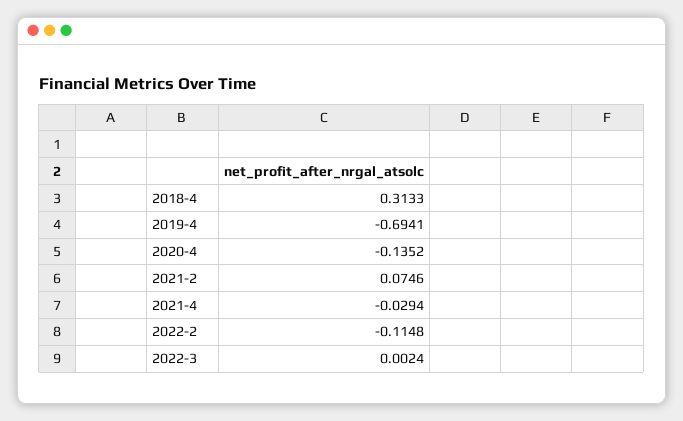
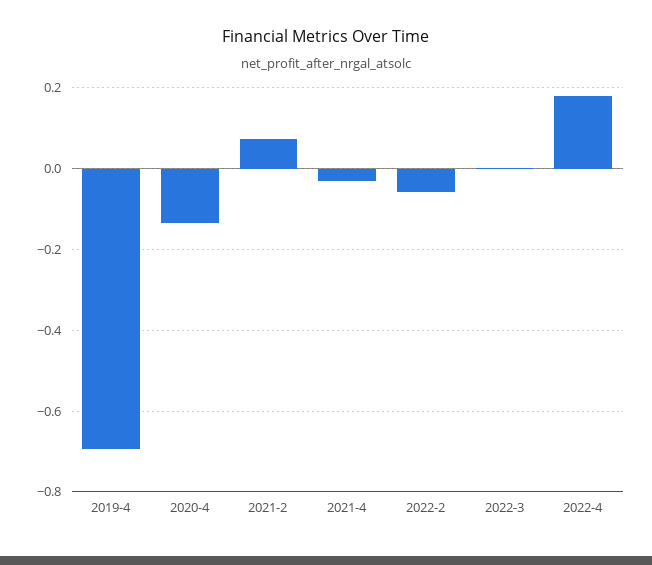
2018-4: 0.3133 -> none
2022-2: -0.1148 -> -0.06
2022-4: none -> 0.18

